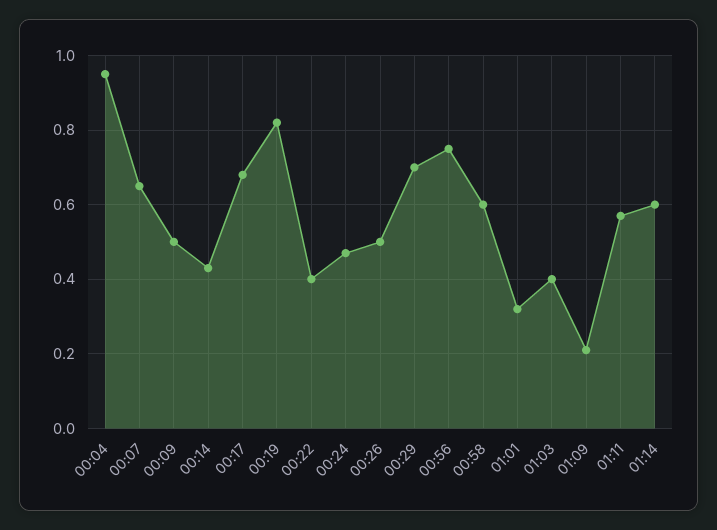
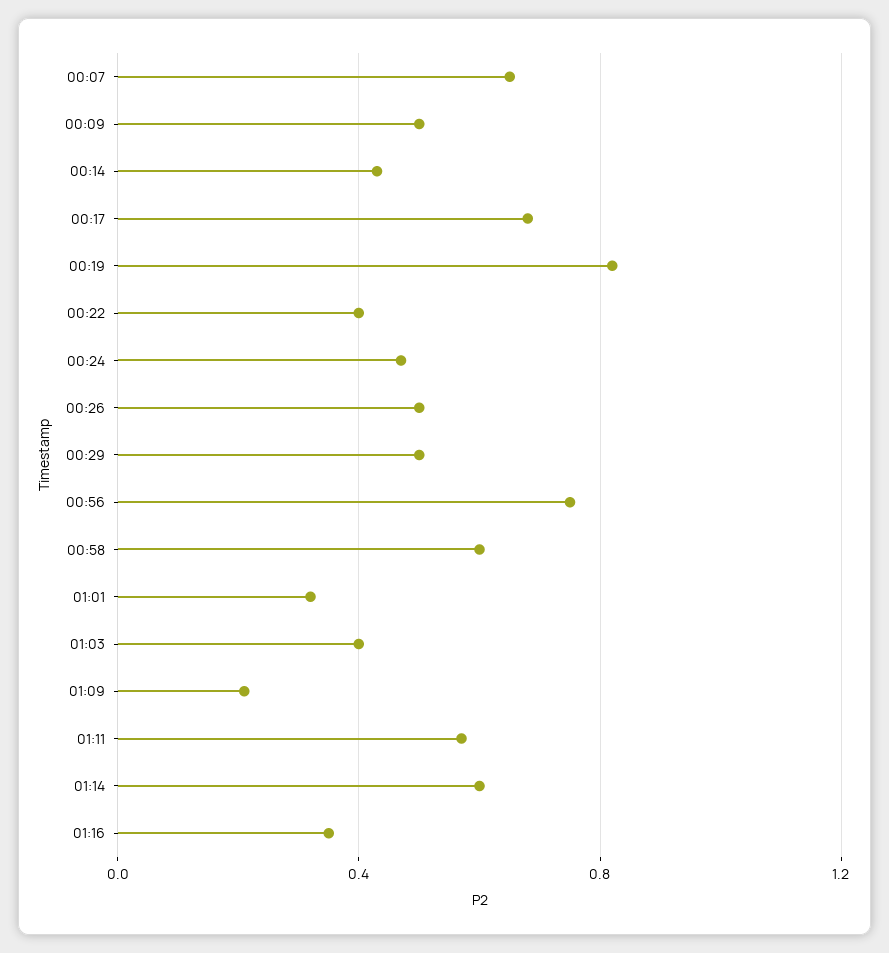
00:04: 0.95 -> none
00:29: 0.7 -> 0.5
01:16: none -> 0.35

